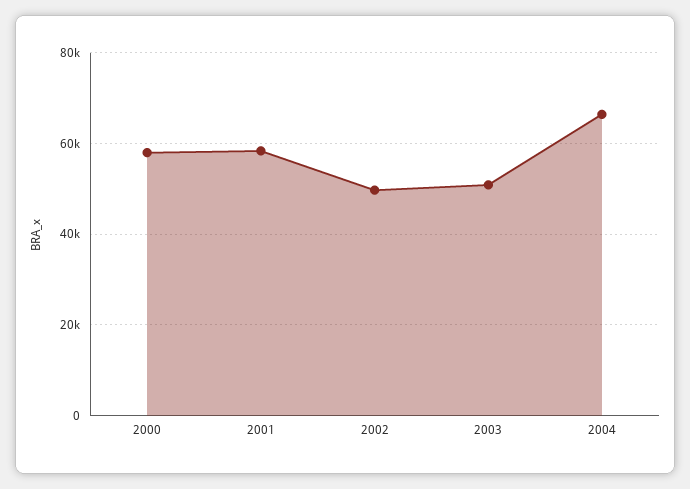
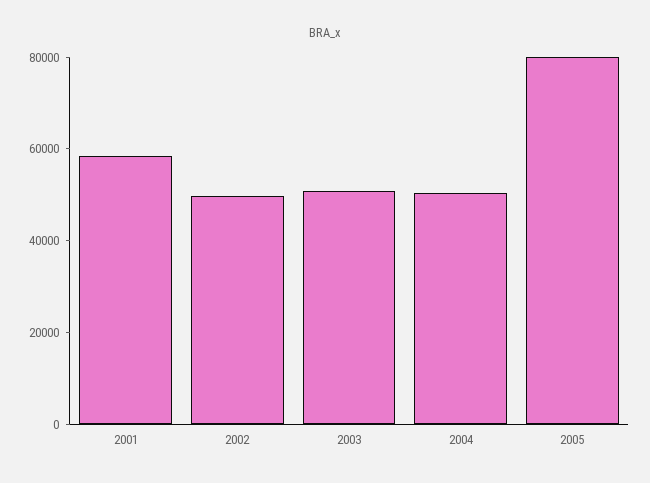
2000: 58000 -> none
2004: 66000 -> 50000
2005: none -> 80000

